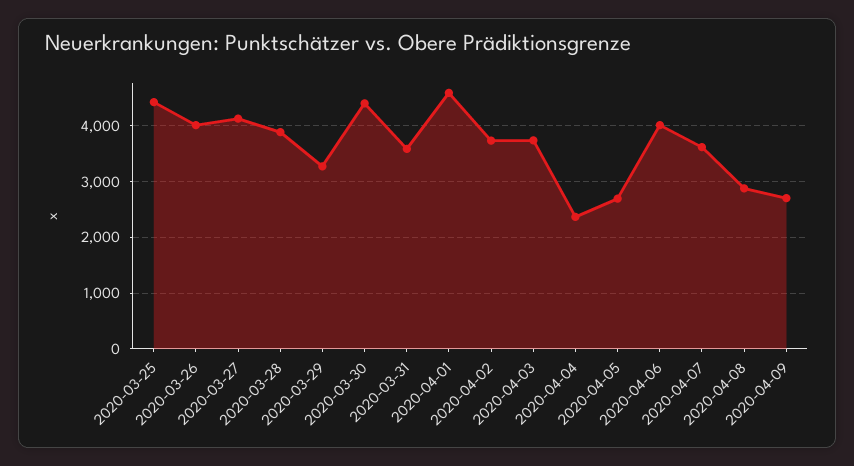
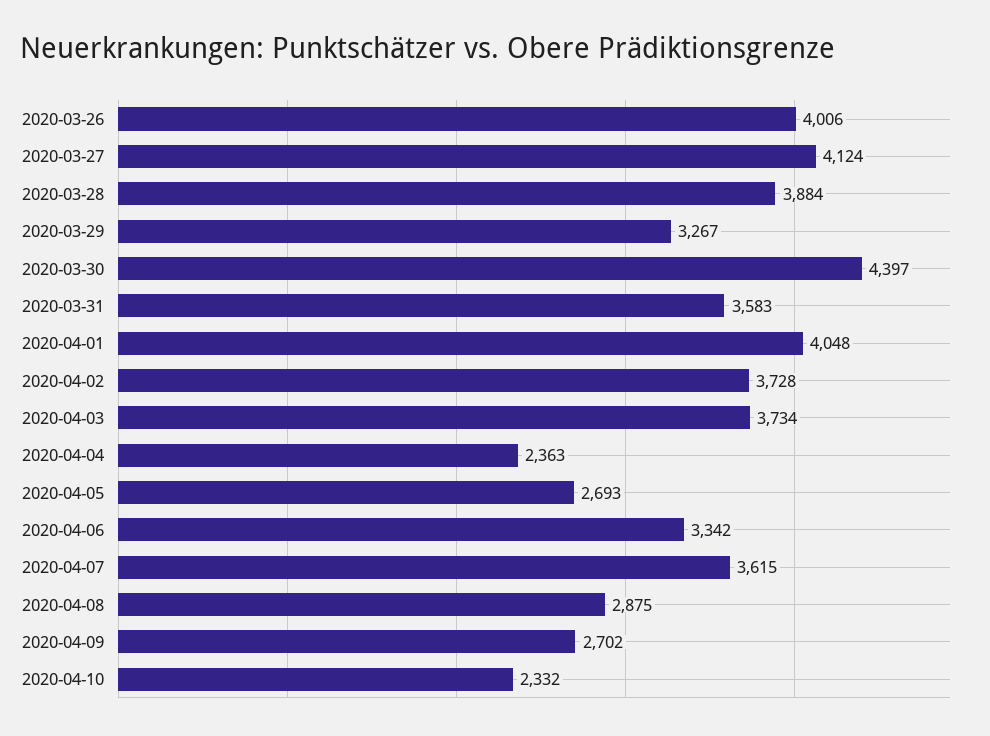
2020-03-25: 4400 -> none
2020-04-01: 4600 -> 4048
2020-04-06: 4000 -> 3342
2020-04-10: none -> 2332

